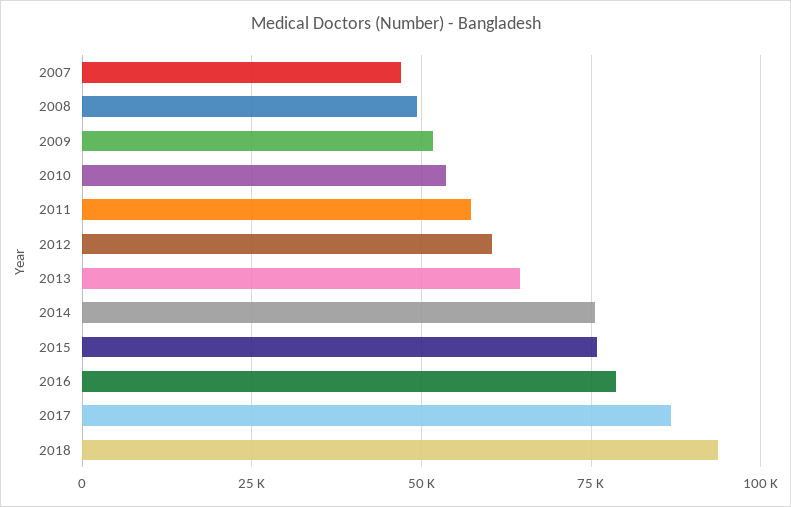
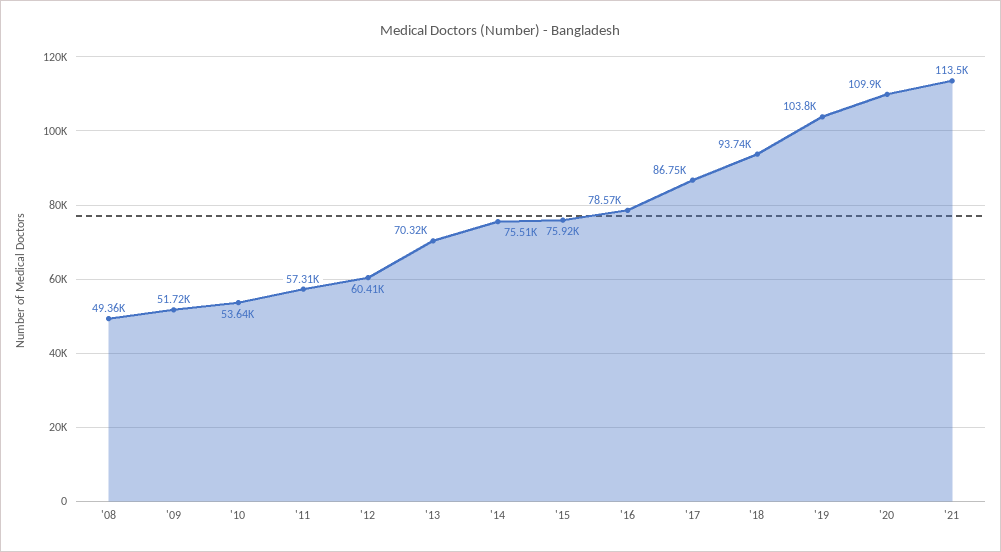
2007: 47500 -> none
2013: 65000 -> 70320
'19: none -> 103800
'20: none -> 109900
'21: none -> 113500

